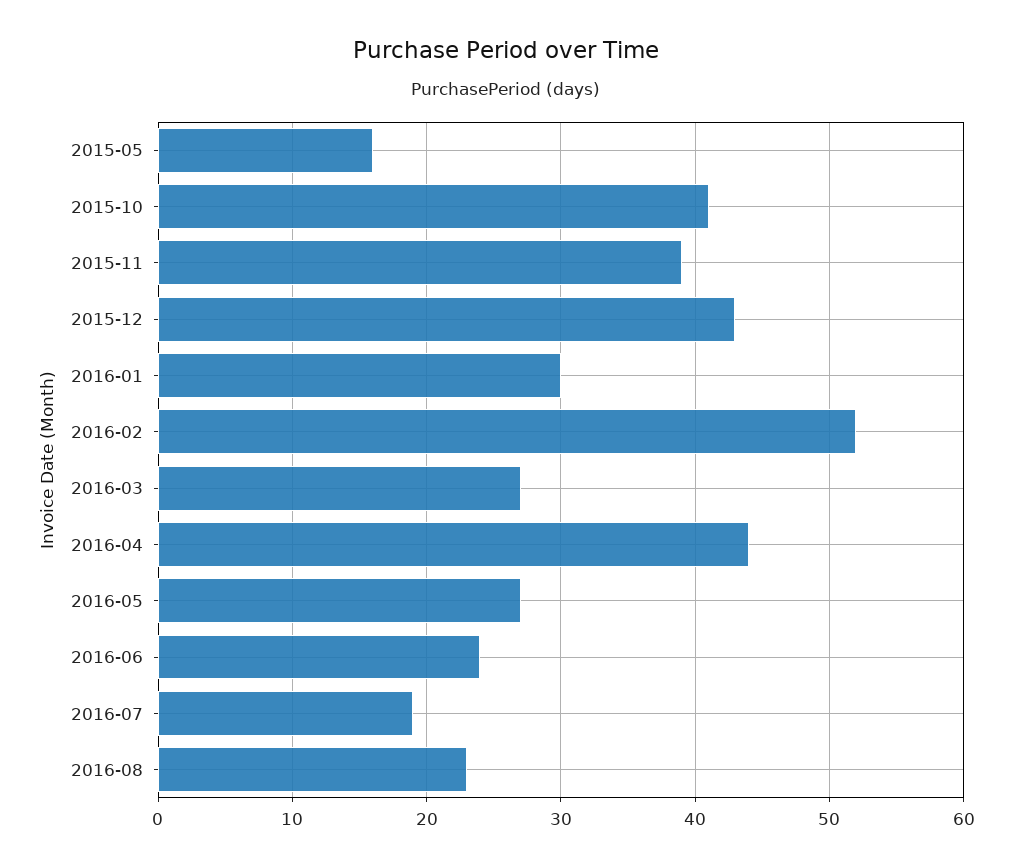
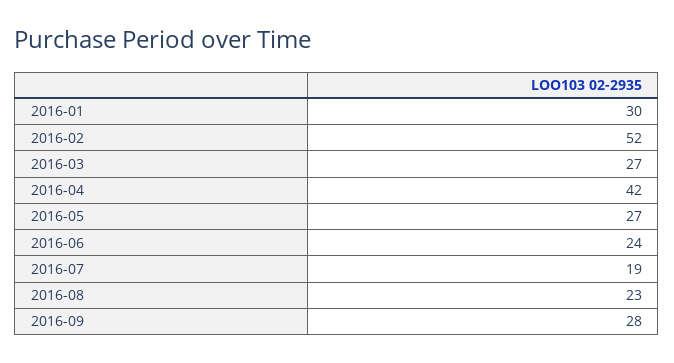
2015-05: 16 -> none
2015-10: 41 -> none
2015-11: 39 -> none
2015-12: 43 -> none
2016-04: 44 -> 42
2016-09: none -> 28

